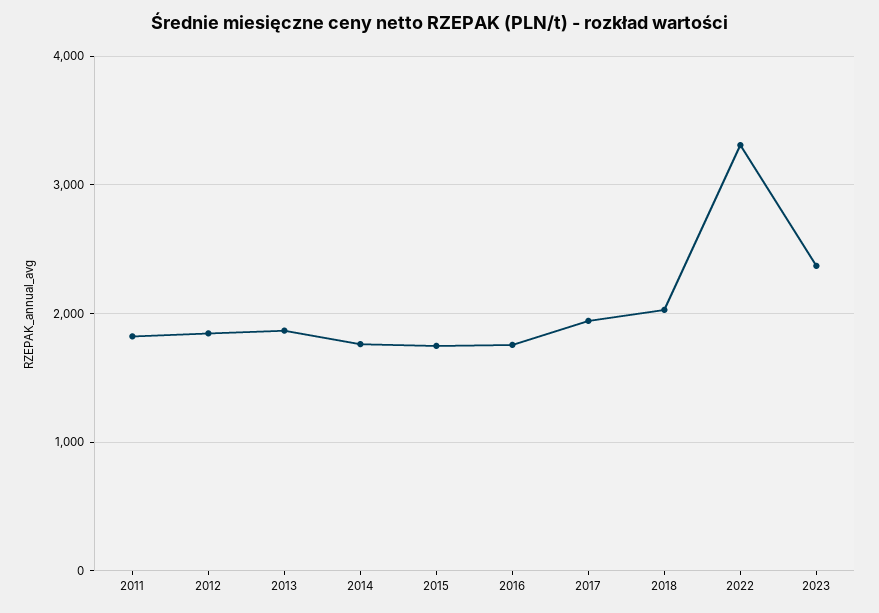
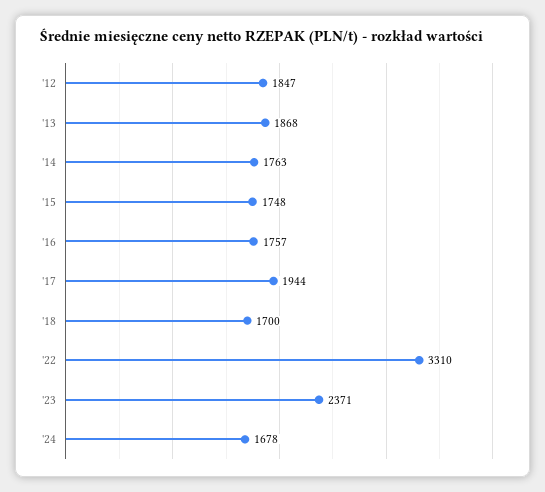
2011: 1800 -> none
2018: 2000 -> 1700
'24: none -> 1678

